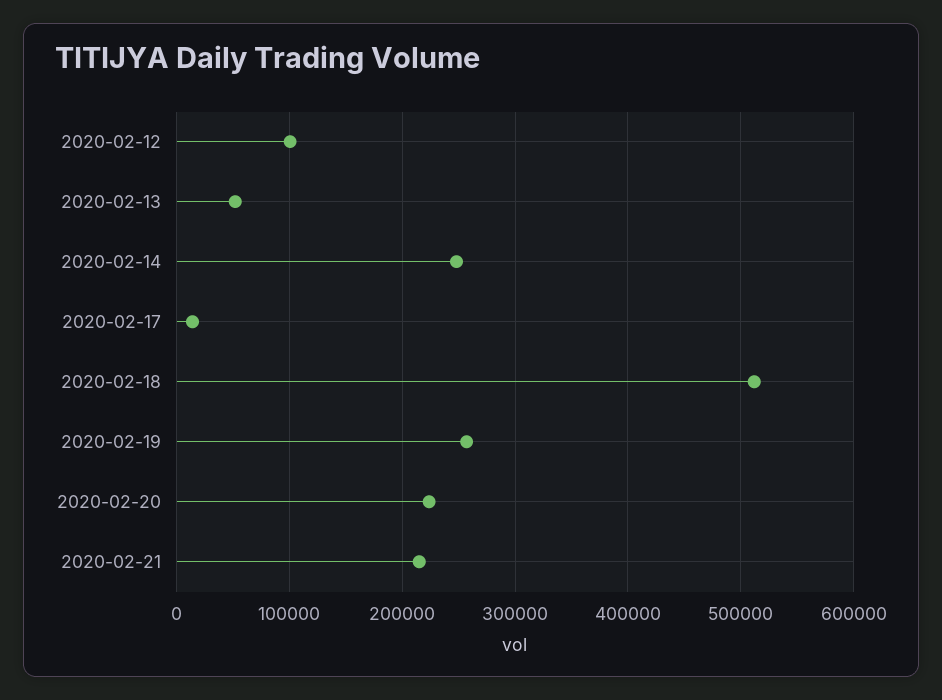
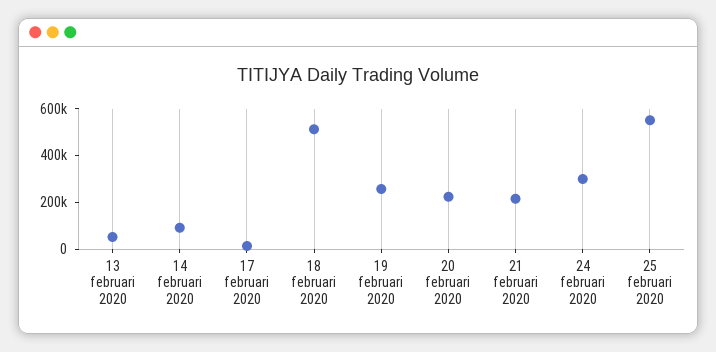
2020-02-12: 100000 -> none
2020-02-14: 250000 -> 100000
24 februari 2020: none -> 300000
25 februari 2020: none -> 550000

